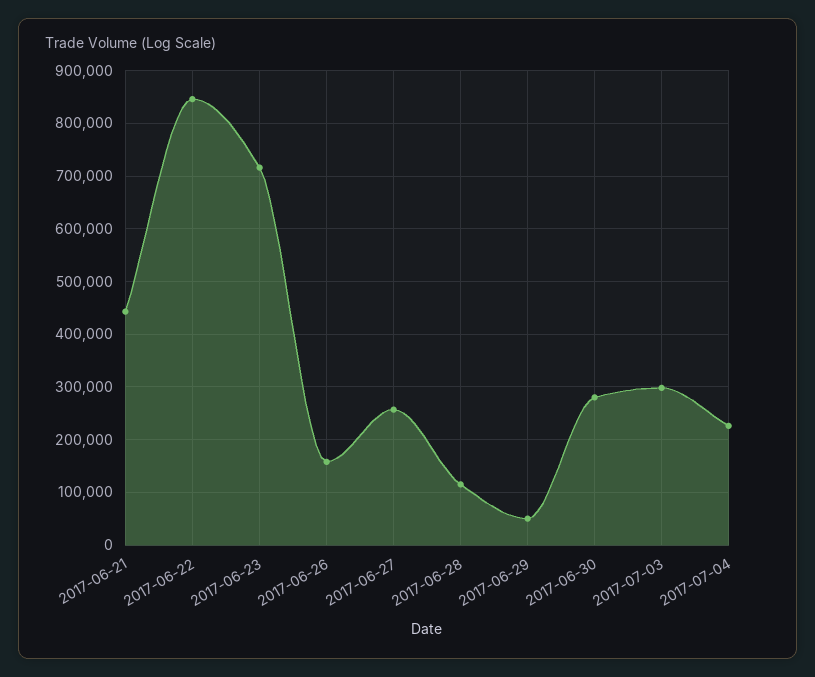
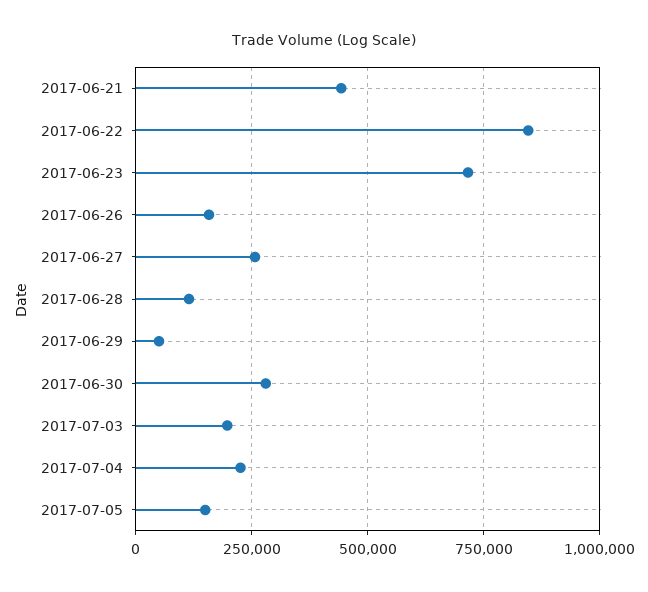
2017-07-03: 300000 -> 200000
2017-07-05: none -> 150000

